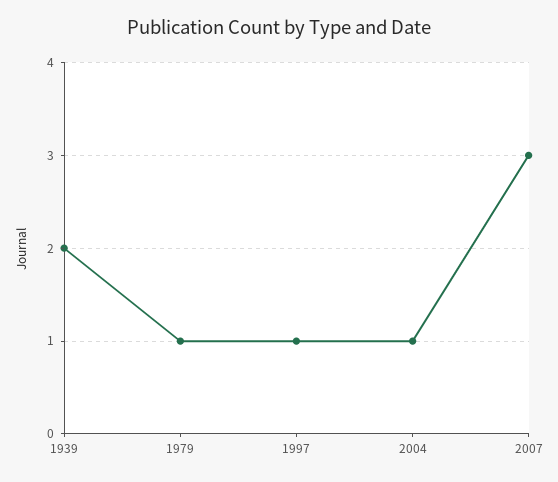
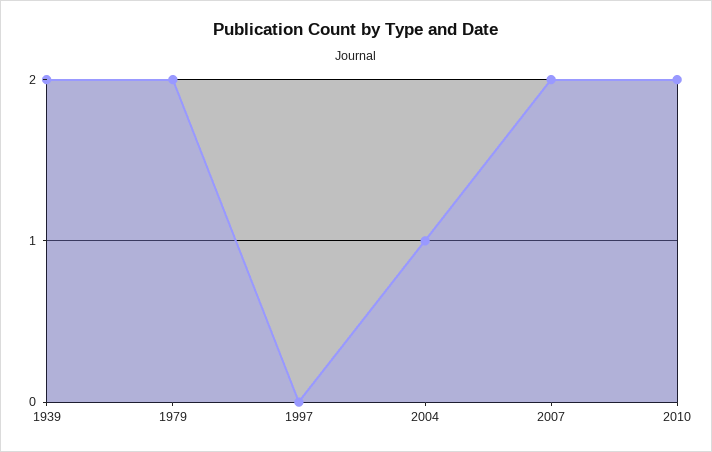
1979: 1 -> 2
1997: 1 -> 0
2007: 3 -> 2
2010: none -> 2

